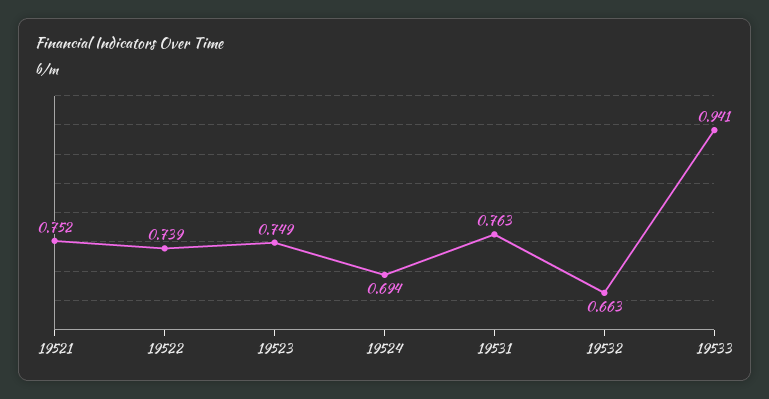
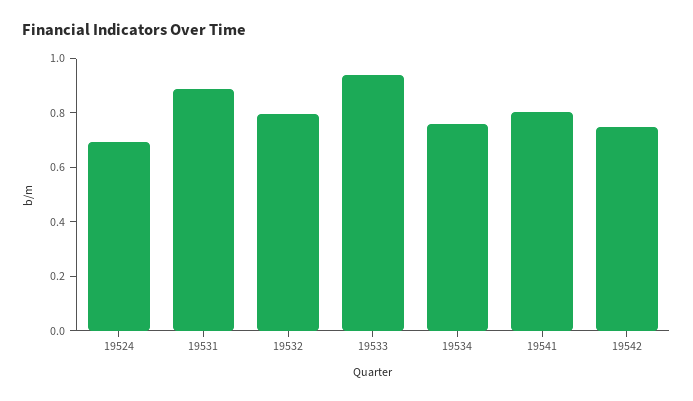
19521: 0.752 -> none
19522: 0.739 -> none
19523: 0.749 -> none
19531: 0.763 -> 0.9
19532: 0.663 -> 0.8
19534: none -> 0.75
19541: none -> 0.8
19542: none -> 0.75

